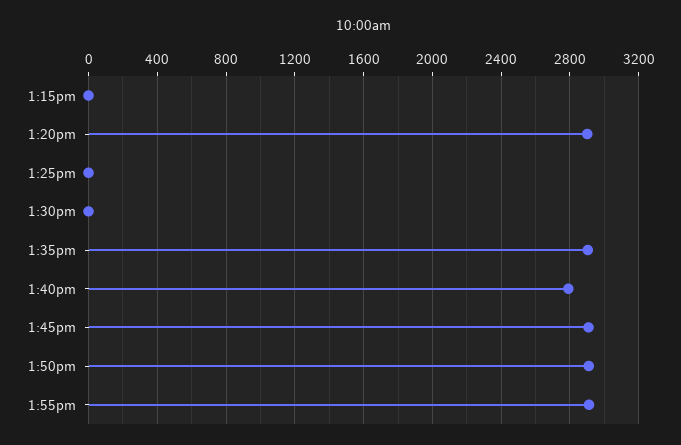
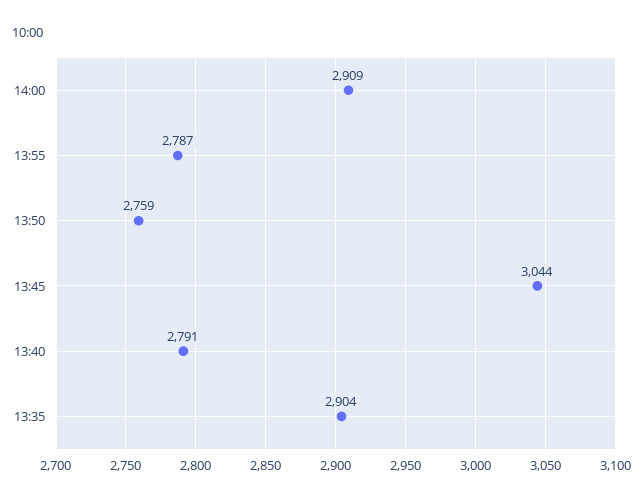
1:15pm: 0 -> none
1:20pm: 2900 -> none
1:25pm: 0 -> none
1:30pm: 0 -> none
1:45pm: 2900 -> 3044
1:50pm: 2900 -> 2759
1:55pm: 2900 -> 2787
14:00: none -> 2909

